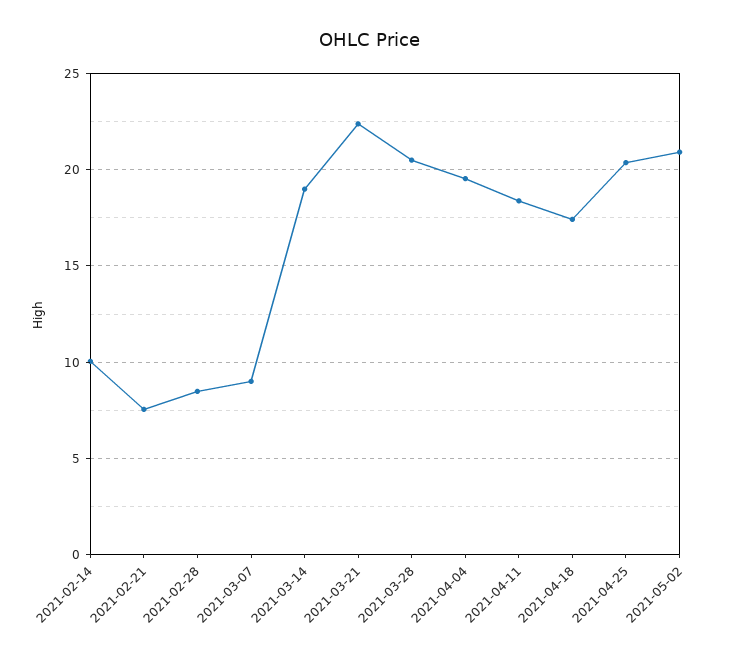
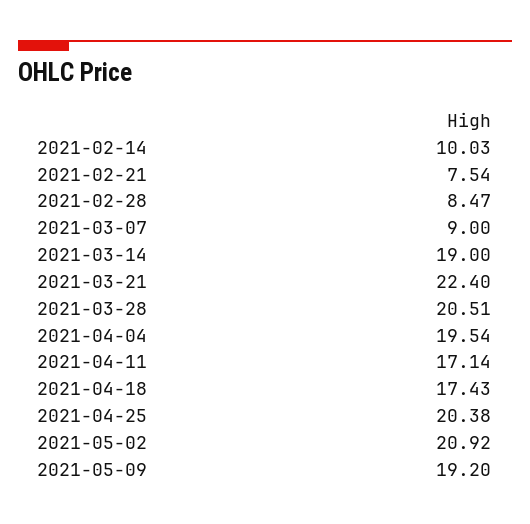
2021-04-11: 18.5 -> 17.14
2021-05-09: none -> 19.2

